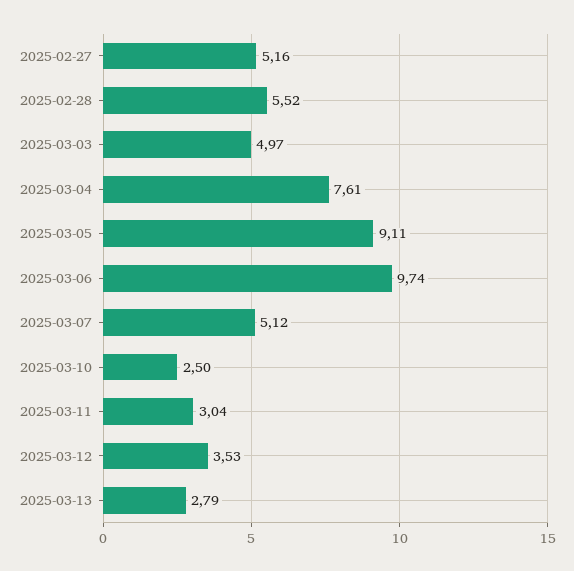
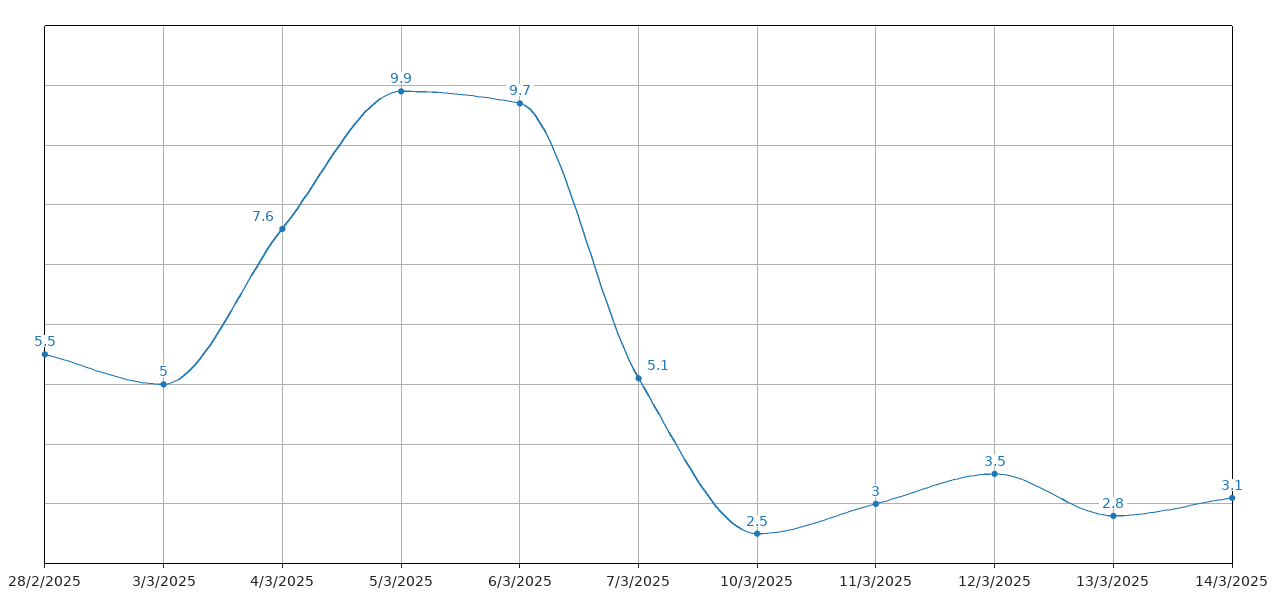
2025-02-27: 5.16 -> none
2025-03-05: 9.11 -> 9.9
14/3/2025: none -> 3.1

